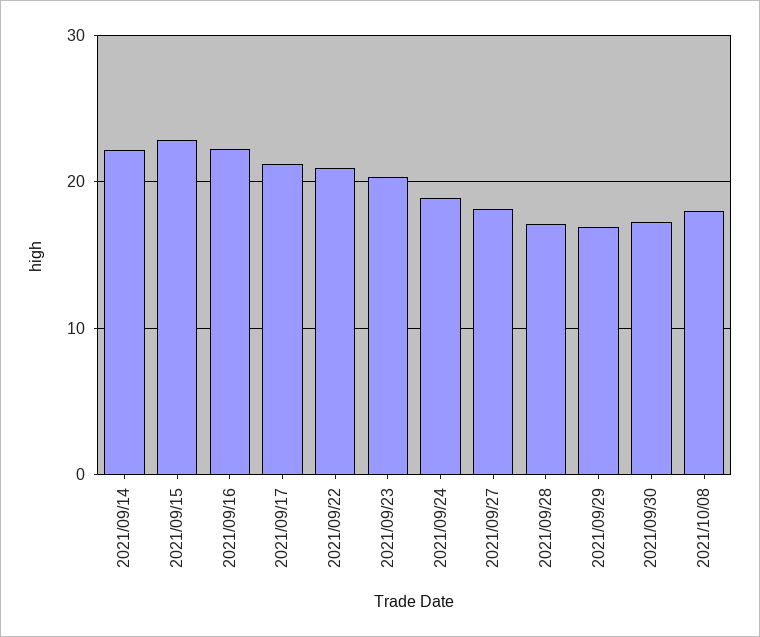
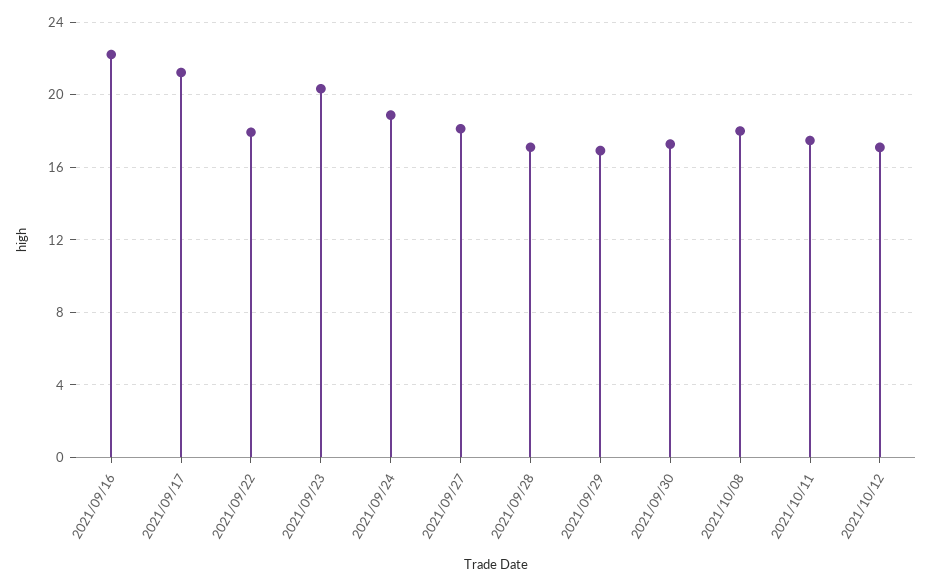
2021/09/14: 22 -> none
2021/09/15: 23 -> none
2021/09/22: 21 -> 18
2021/10/11: none -> 17.5
2021/10/12: none -> 17

